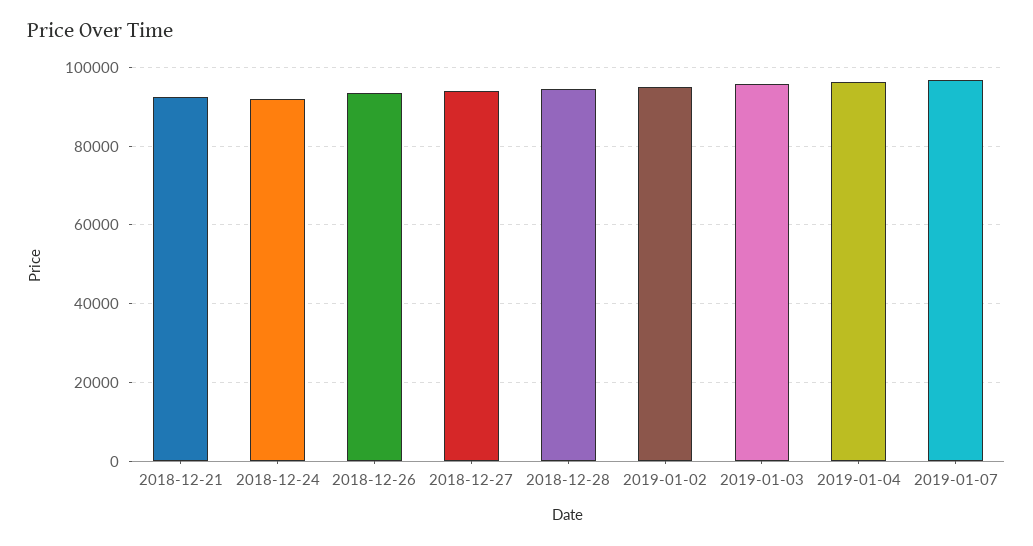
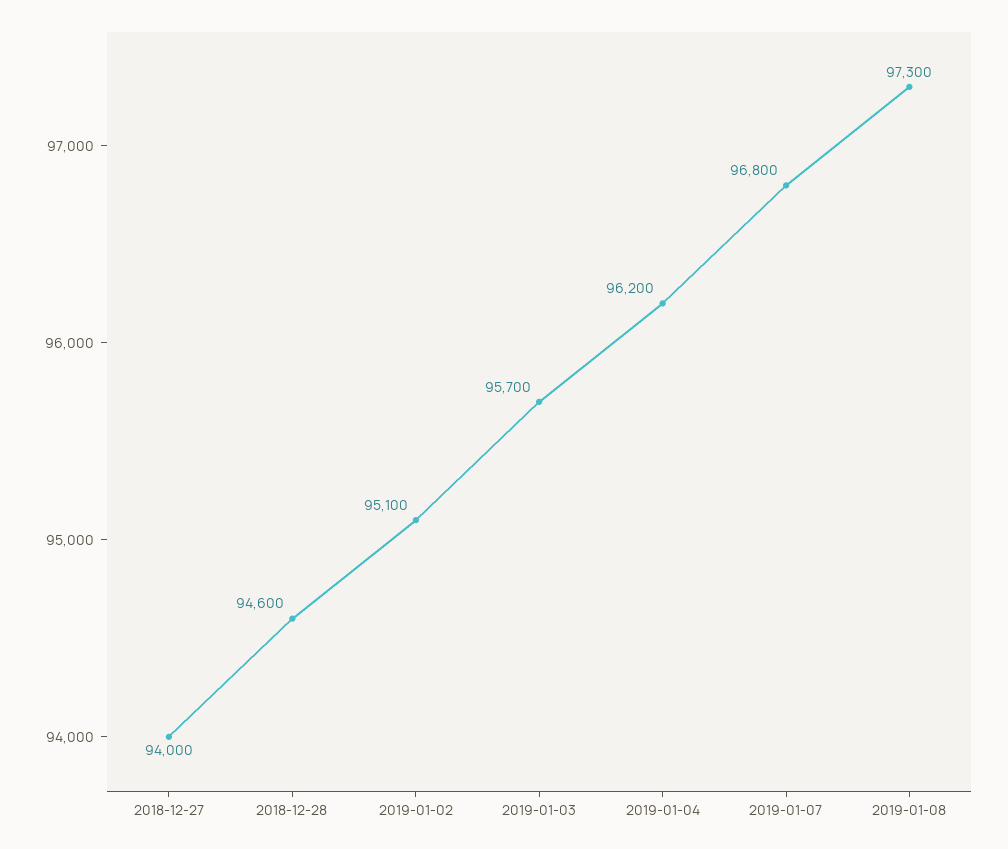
2018-12-21: 92000 -> none
2018-12-24: 92000 -> none
2018-12-26: 94000 -> none
2019-01-08: none -> 97300

